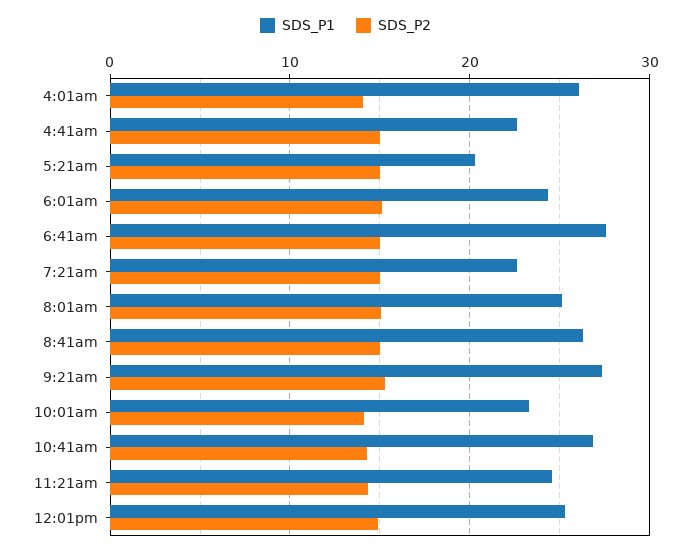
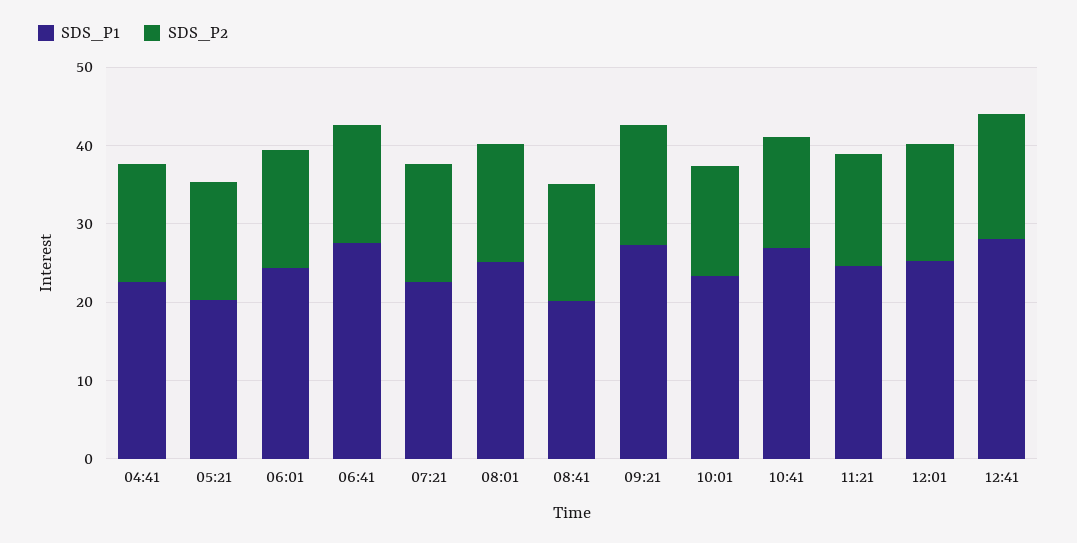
SDS_P1, 4:01am: 26 -> none
SDS_P2, 4:01am: 14 -> none
SDS_P1, 8:41am: 26 -> 20
SDS_P1, 12:41: none -> 28
SDS_P2, 12:41: none -> 16

